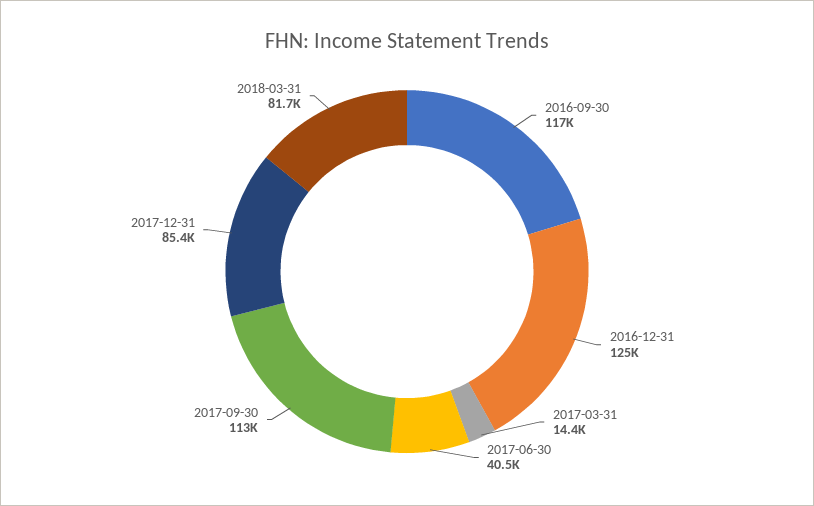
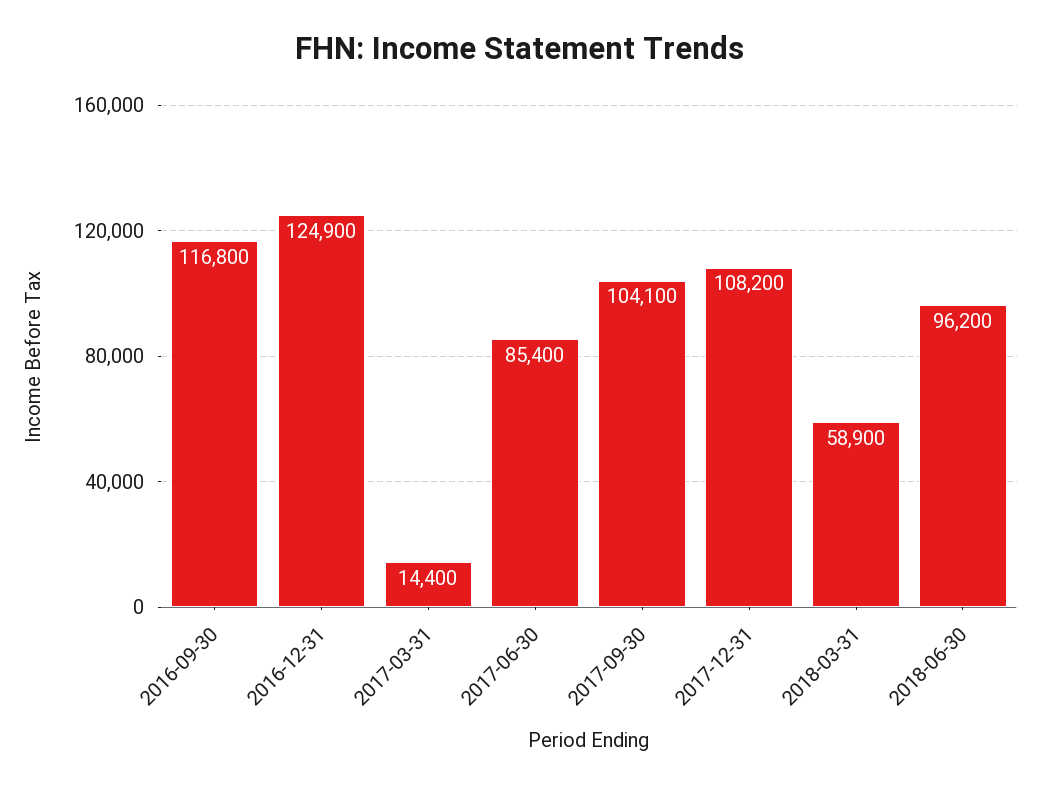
2017-06-30: 40500 -> 85400
2017-09-30: 113000 -> 104100
2017-12-31: 85400 -> 108200
2018-03-31: 81700 -> 58900
2018-06-30: none -> 96200

